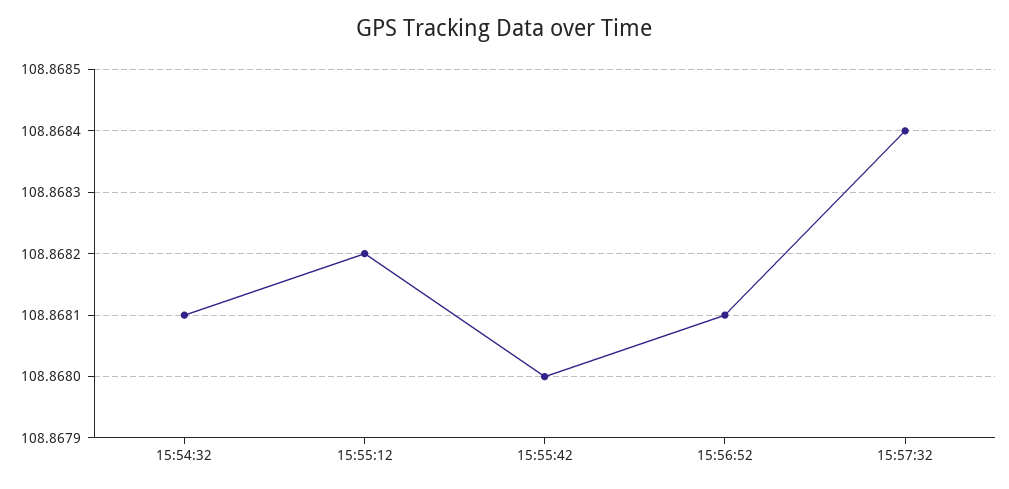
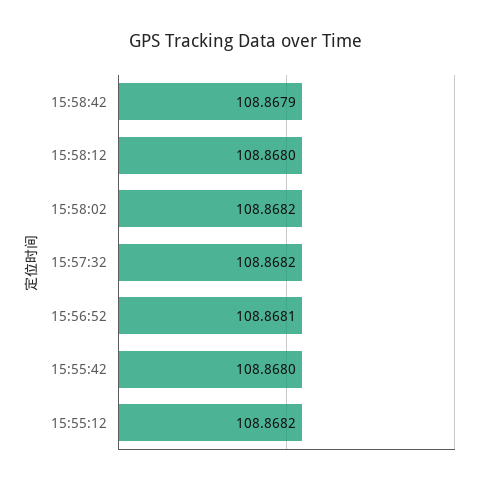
15:54:32: 108.8681 -> none
15:57:32: 108.8684 -> 108.8682
15:58:42: none -> 108.8679
15:58:12: none -> 108.868
15:58:02: none -> 108.8682

